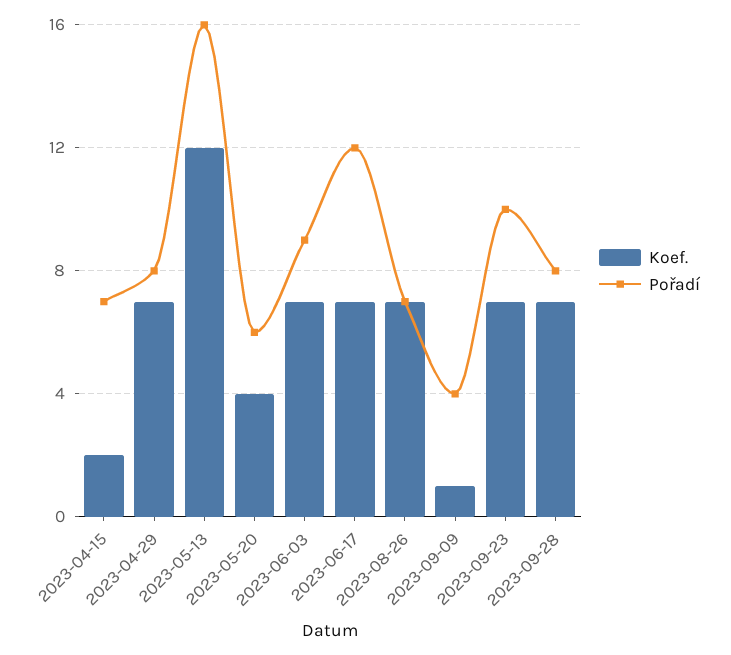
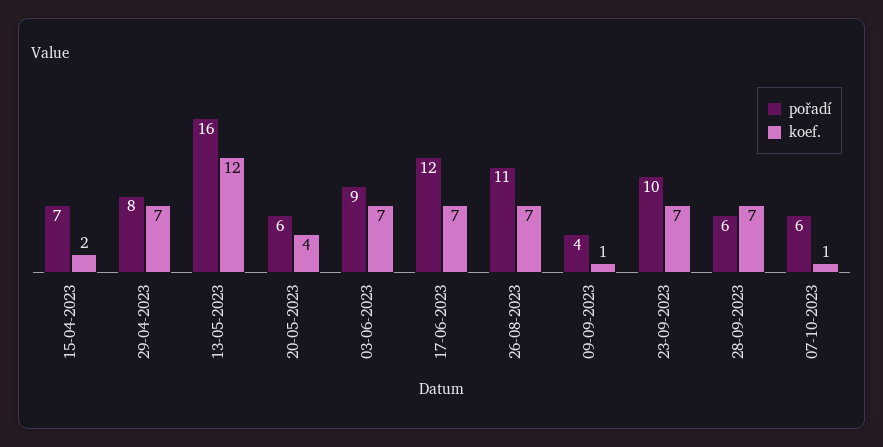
Pořadí, 2023-08-26: 7 -> 11
Pořadí, 2023-09-28: 8 -> 6
Pořadí, 07-10-2023: none -> 6
Koef., 07-10-2023: none -> 1

